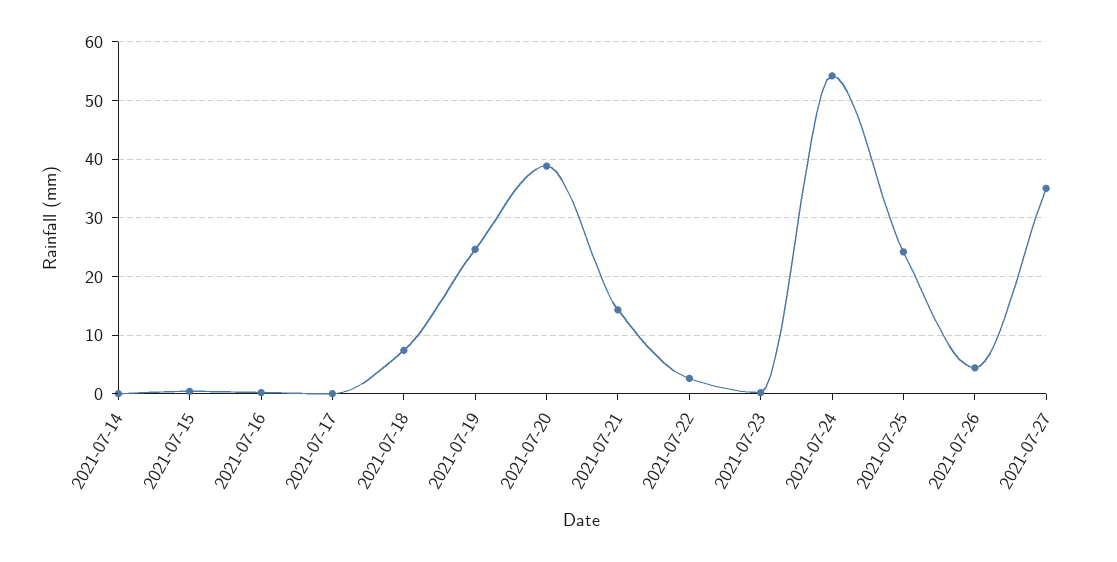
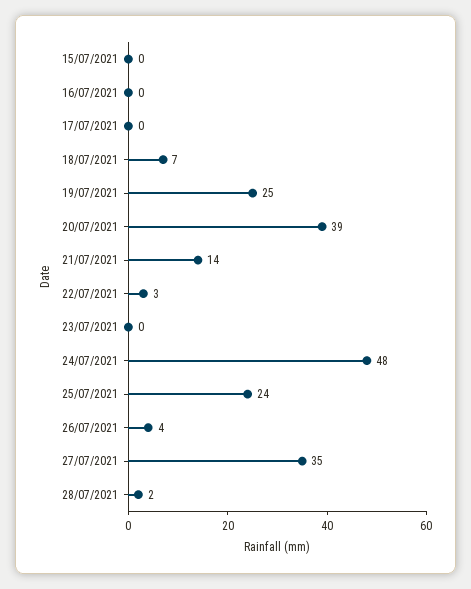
2021-07-14: 0 -> none
2021-07-24: 54 -> 48
28/07/2021: none -> 2

